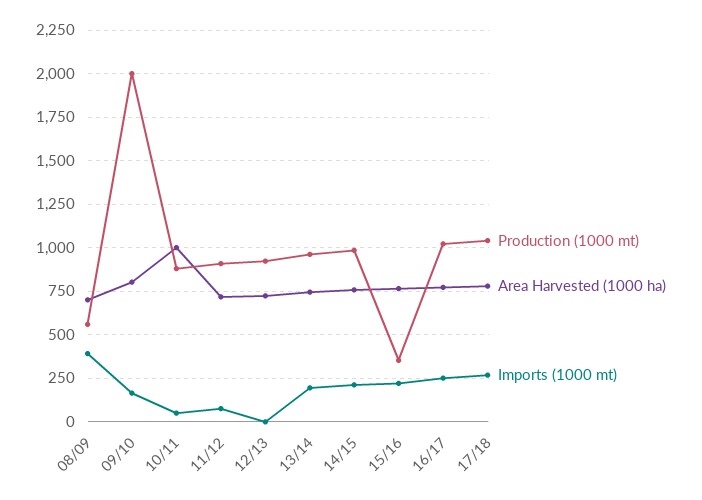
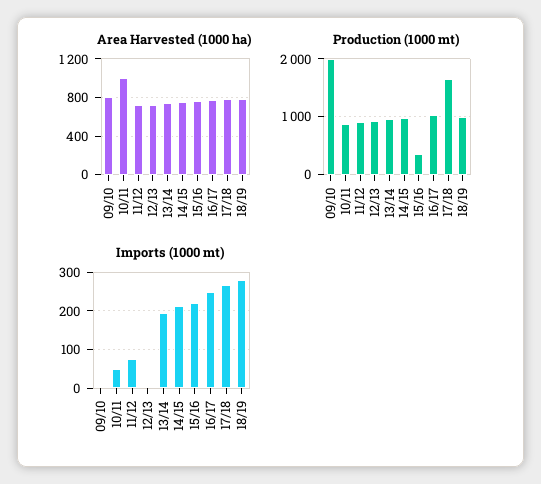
Production (1000 mt), 08/09: 550 -> none
Area Harvested (1000 ha), 08/09: 700 -> none
Imports (1000 mt), 08/09: 400 -> none
Imports (1000 mt), 09/10: 150 -> 0
Production (1000 mt), 17/18: 1050 -> 1600
Area Harvested (1000 ha), 18/19: none -> 800
Production (1000 mt), 18/19: none -> 1000
Imports (1000 mt), 18/19: none -> 280

